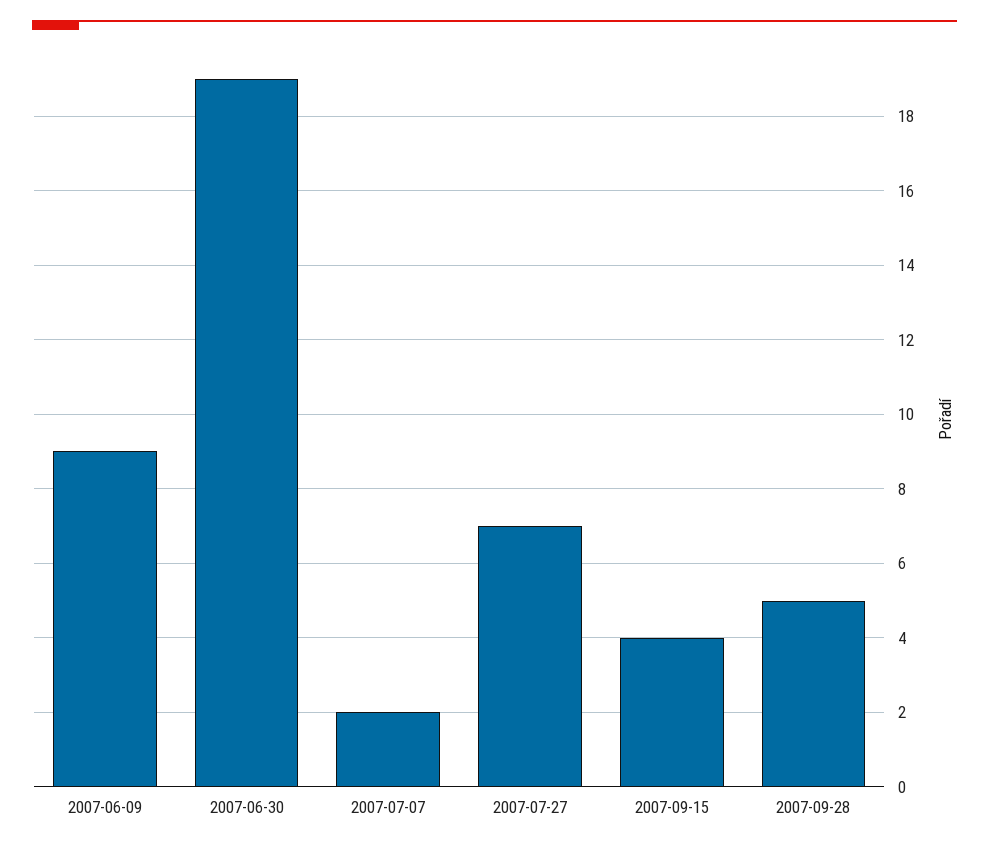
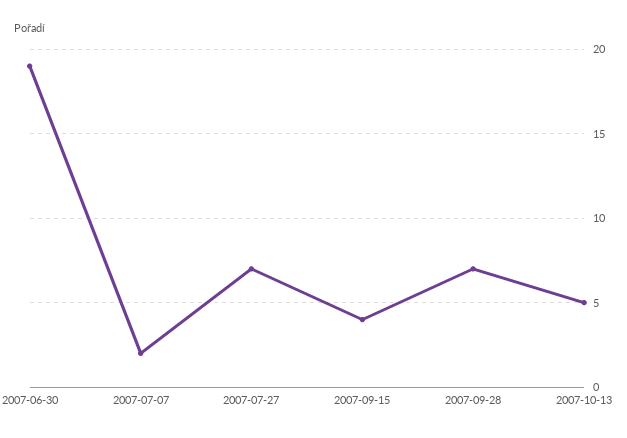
2007-06-09: 9 -> none
2007-09-28: 5 -> 7
2007-10-13: none -> 5

